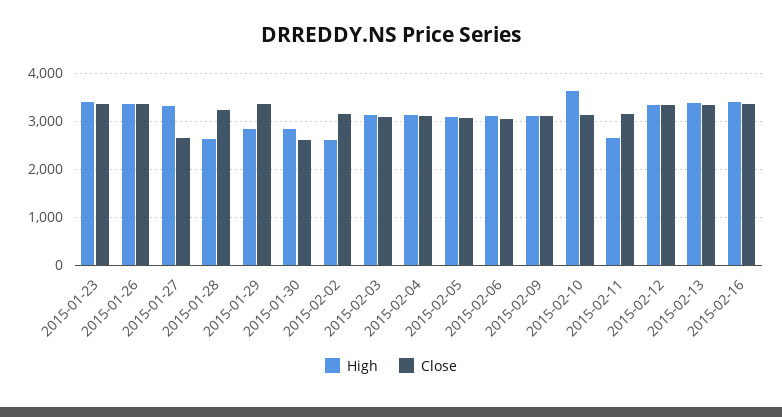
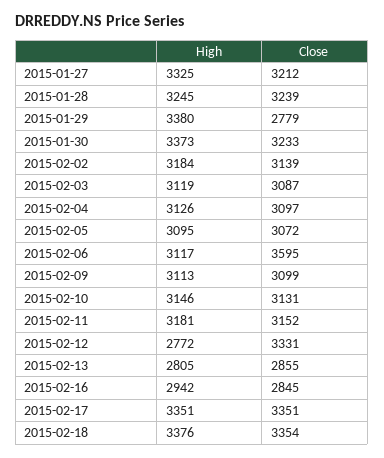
High, 2015-01-23: 3400 -> none
Close, 2015-01-23: 3400 -> none
High, 2015-01-26: 3400 -> none
Close, 2015-01-26: 3400 -> none
Close, 2015-01-27: 2600 -> 3212
High, 2015-01-28: 2600 -> 3245
High, 2015-01-29: 2800 -> 3380
Close, 2015-01-29: 3400 -> 2779
High, 2015-01-30: 2800 -> 3373
Close, 2015-01-30: 2600 -> 3233
High, 2015-02-02: 2600 -> 3184
Close, 2015-02-06: 3000 -> 3595
High, 2015-02-10: 3600 -> 3146
High, 2015-02-11: 2600 -> 3181
High, 2015-02-12: 3400 -> 2772
High, 2015-02-13: 3400 -> 2805
Close, 2015-02-13: 3400 -> 2855
High, 2015-02-16: 3400 -> 2942
Close, 2015-02-16: 3400 -> 2845
High, 2015-02-17: none -> 3351
Close, 2015-02-17: none -> 3351
High, 2015-02-18: none -> 3376
Close, 2015-02-18: none -> 3354

